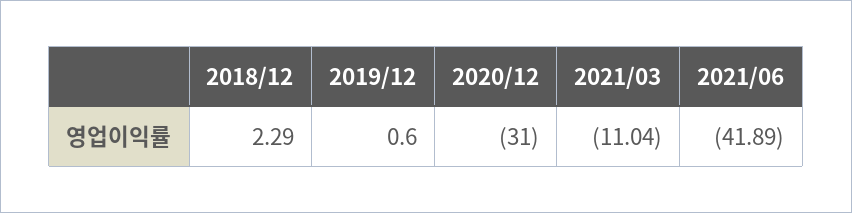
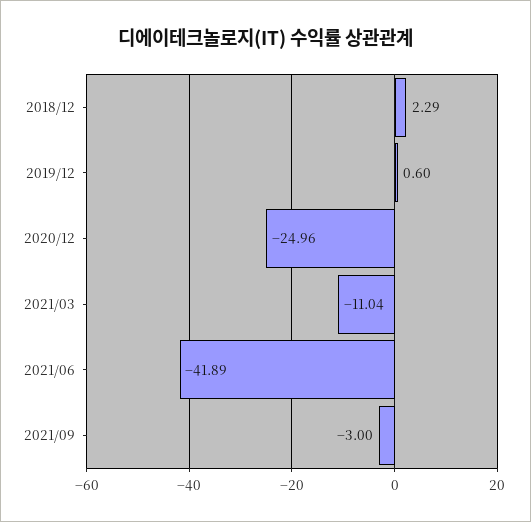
2020/12: -31 -> -24.96
2021/09: none -> -3

